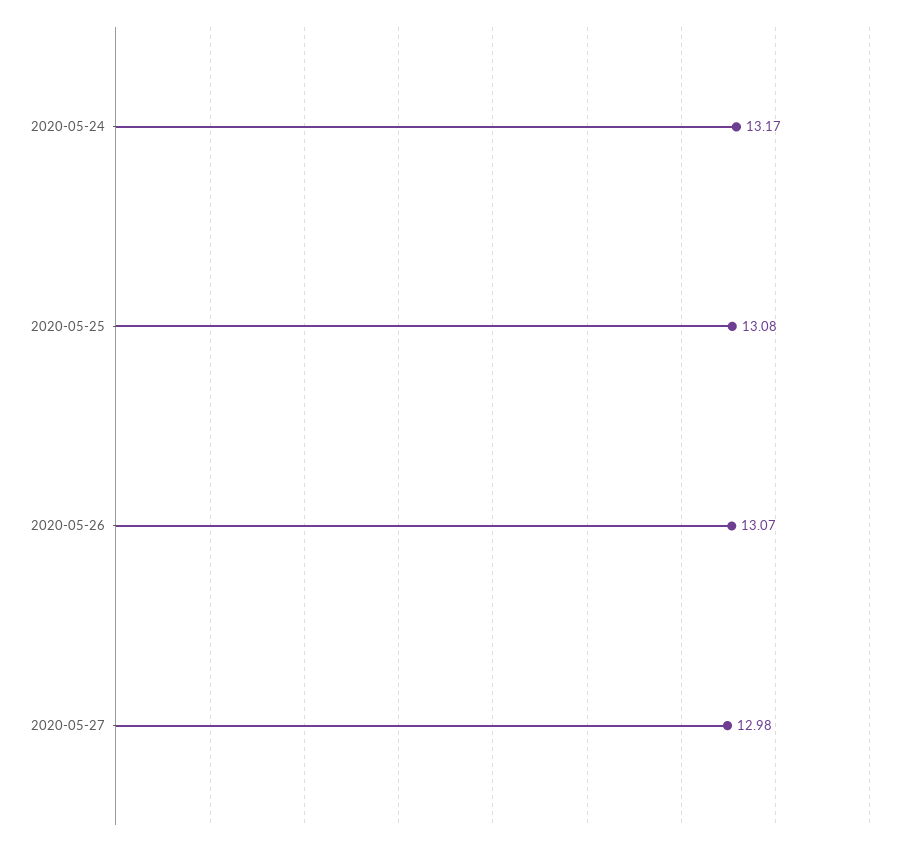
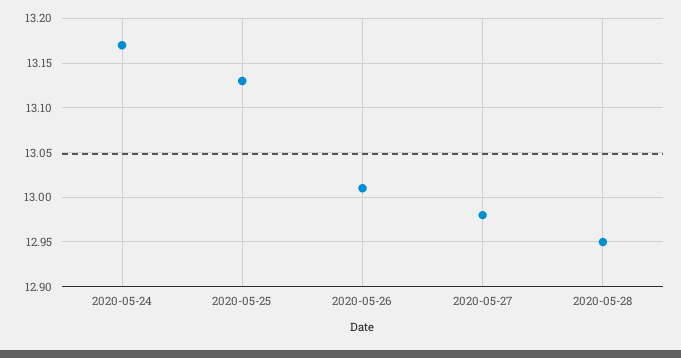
2020-05-25: 13.08 -> 13.13
2020-05-26: 13.07 -> 13.01
2020-05-28: none -> 12.95

